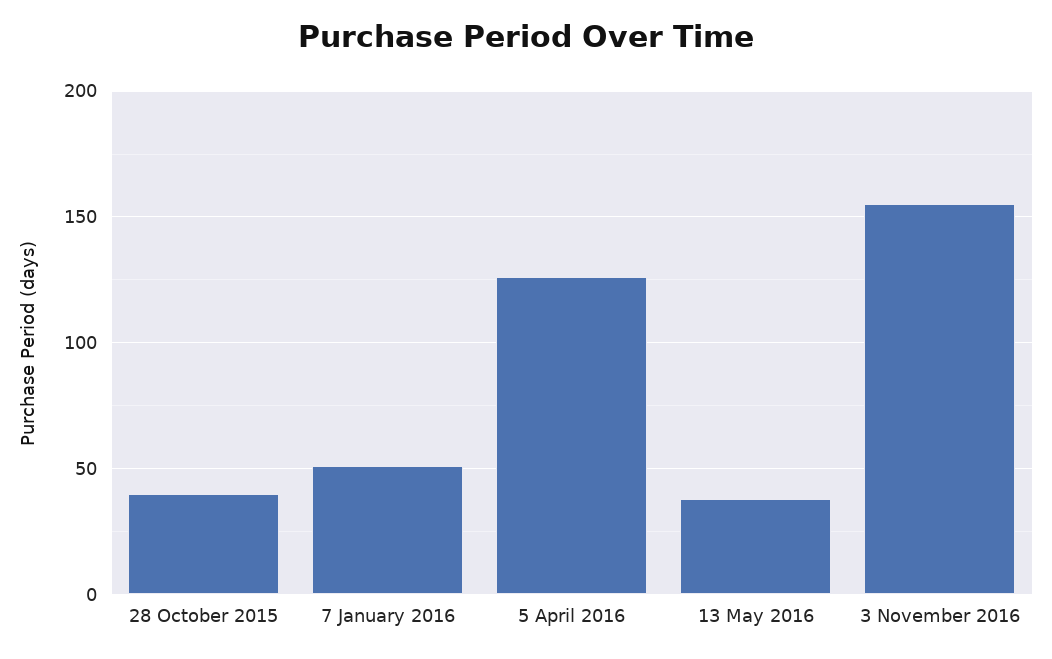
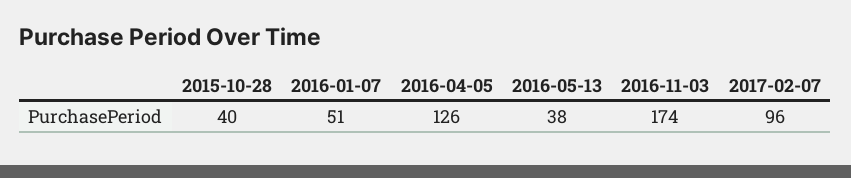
3 November 2016: 155 -> 174
2017-02-07: none -> 96

